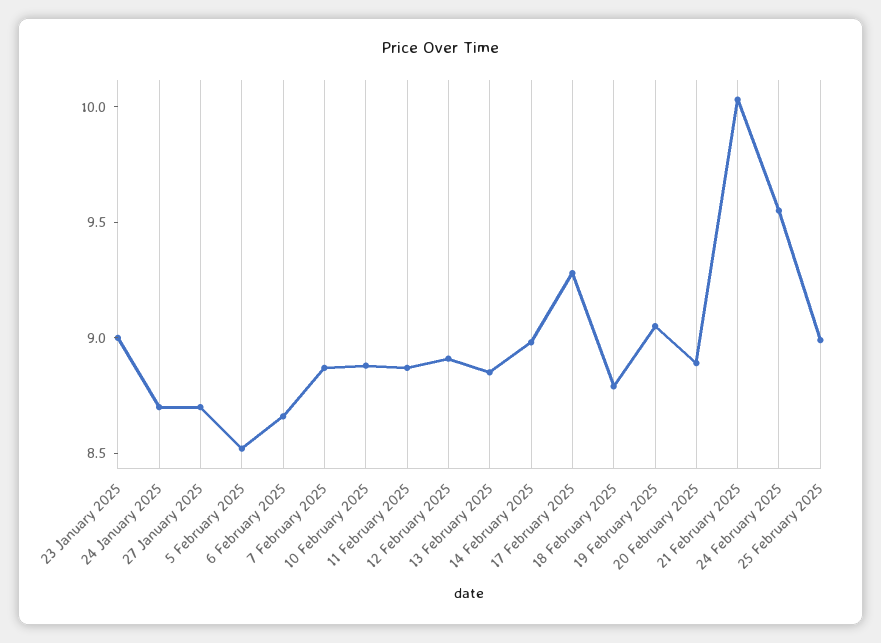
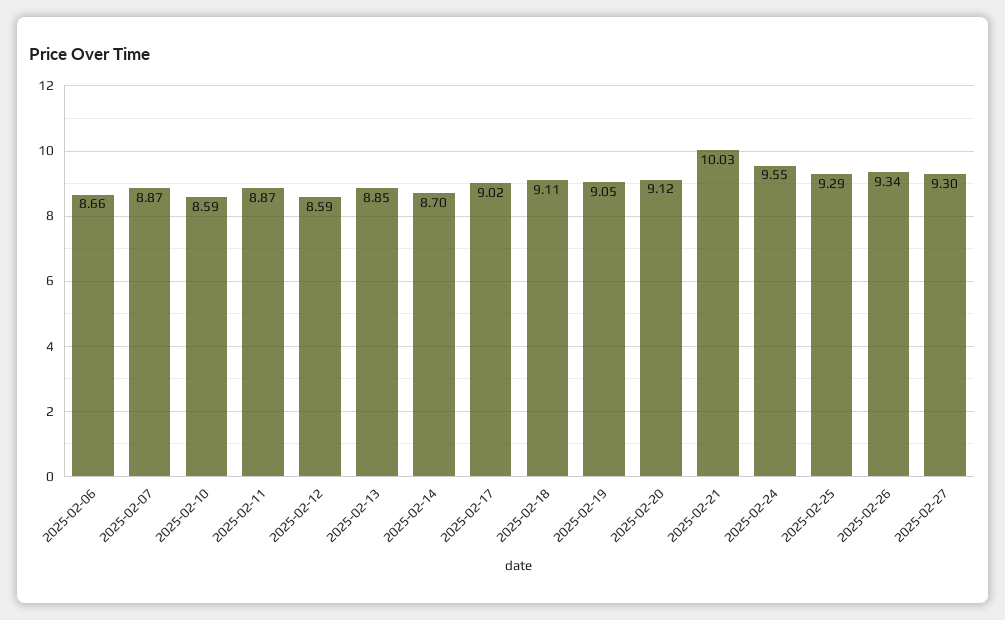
23 January 2025: 9 -> none
24 January 2025: 8.7 -> none
27 January 2025: 8.7 -> none
5 February 2025: 8.5 -> none
10 February 2025: 8.9 -> 8.59
12 February 2025: 8.9 -> 8.59
14 February 2025: 9 -> 8.7
17 February 2025: 9.3 -> 9.02
18 February 2025: 8.8 -> 9.11
20 February 2025: 8.9 -> 9.12
25 February 2025: 9 -> 9.29
2025-02-26: none -> 9.34
2025-02-27: none -> 9.3

